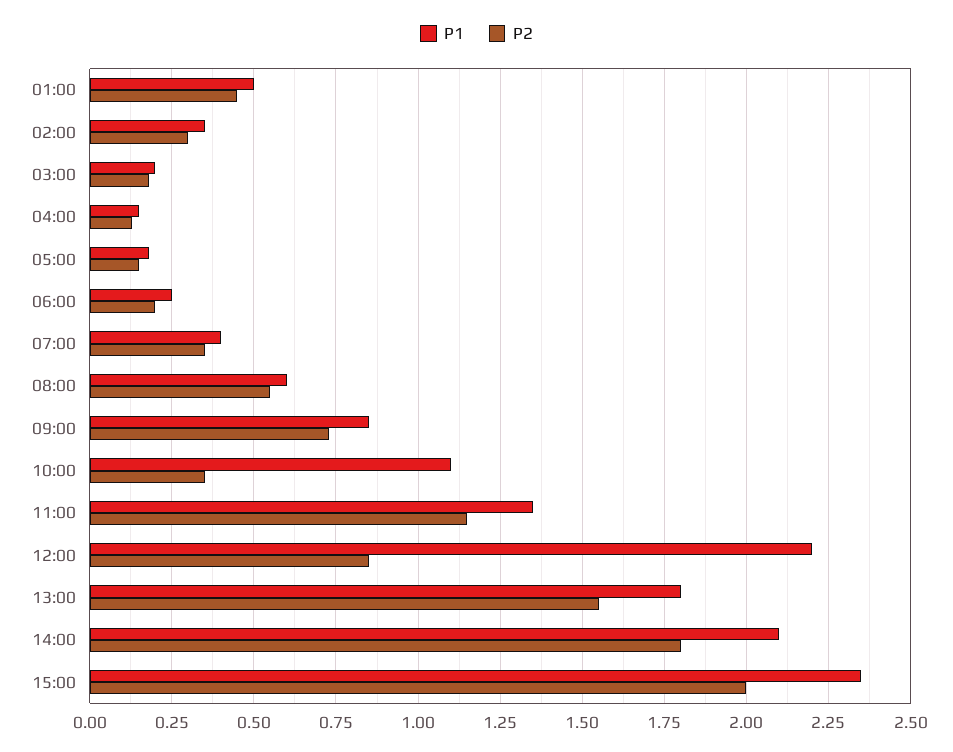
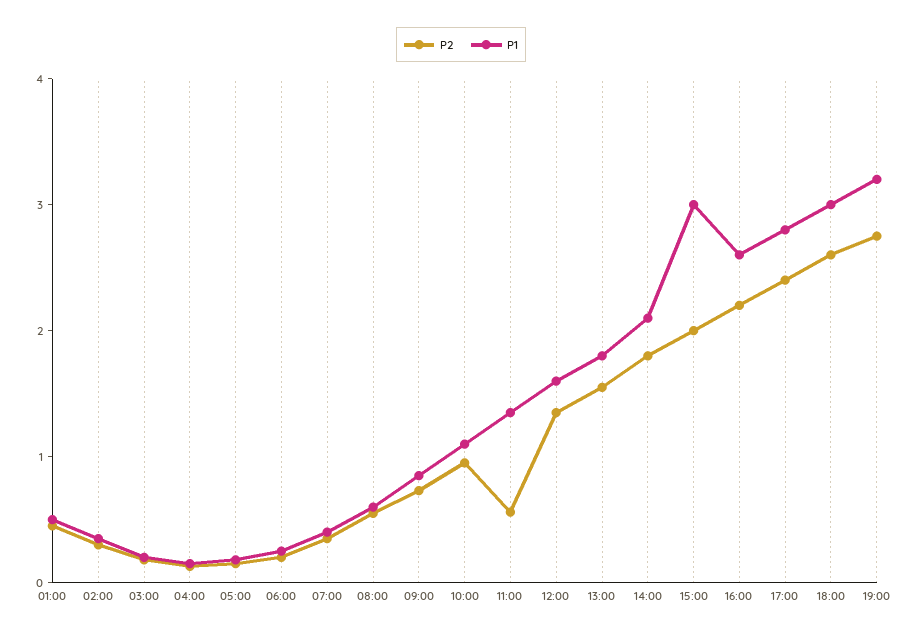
P2, 10:00: 0.35 -> 1
P2, 11:00: 1.15 -> 0.6
P1, 12:00: 2.2 -> 1.6
P2, 12:00: 0.85 -> 1.4
P1, 15:00: 2.35 -> 3
P2, 16:00: none -> 2.2
P1, 16:00: none -> 2.6
P2, 17:00: none -> 2.4
P1, 17:00: none -> 2.8
P2, 18:00: none -> 2.6
P1, 18:00: none -> 3
P2, 19:00: none -> 2.8
P1, 19:00: none -> 3.2

